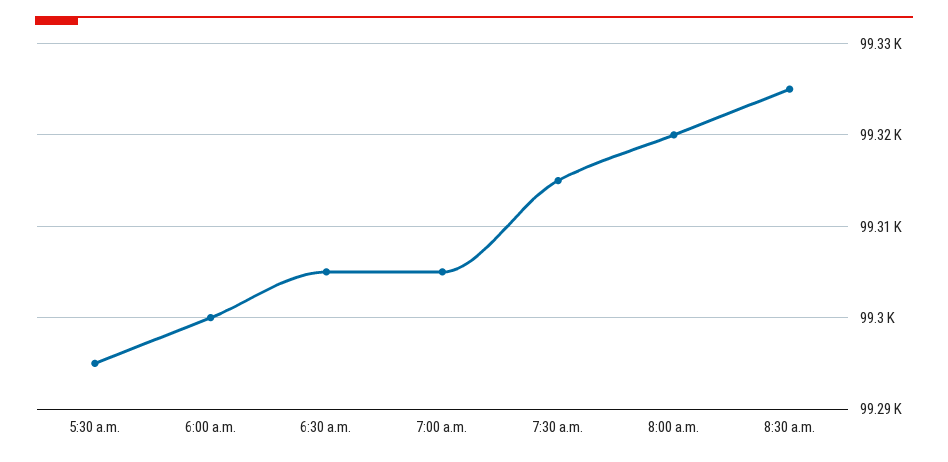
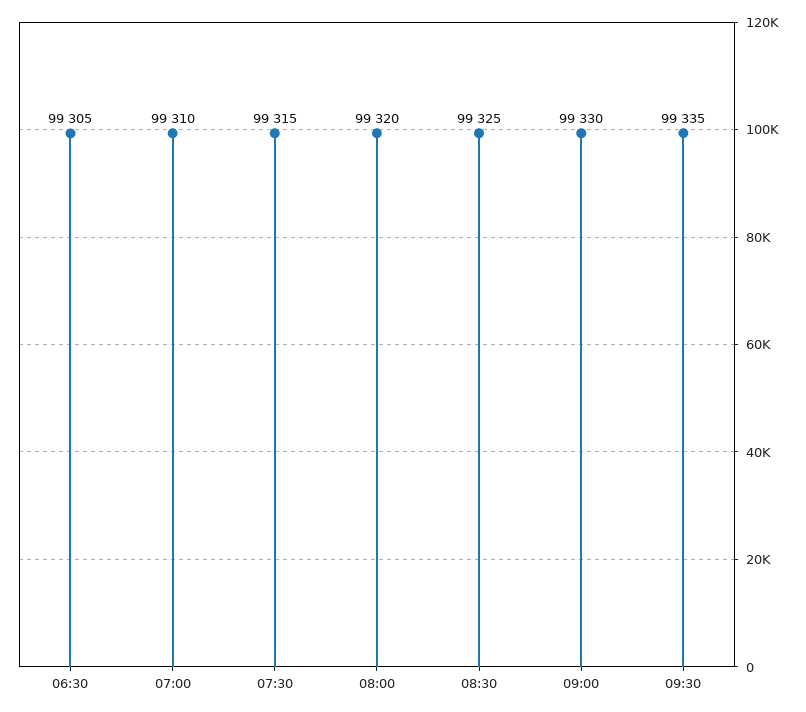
5:30 a.m.: 99295 -> none
6:00 a.m.: 99300 -> none
7:00 a.m.: 99305 -> 99310
09:00: none -> 99330
09:30: none -> 99335

